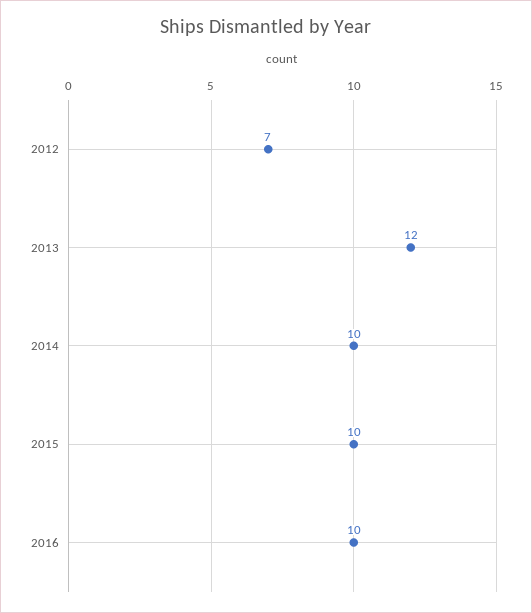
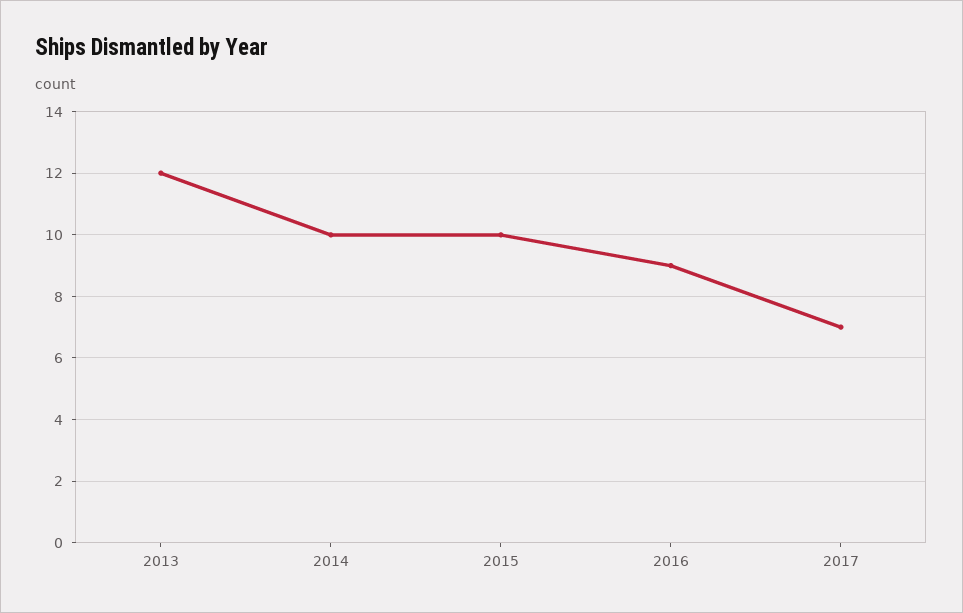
2012: 7 -> none
2016: 10 -> 9
2017: none -> 7

